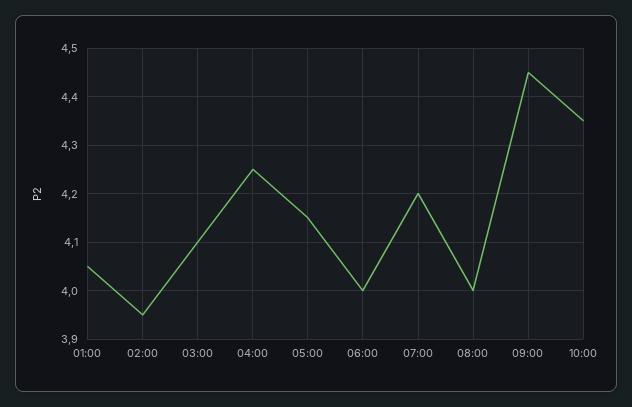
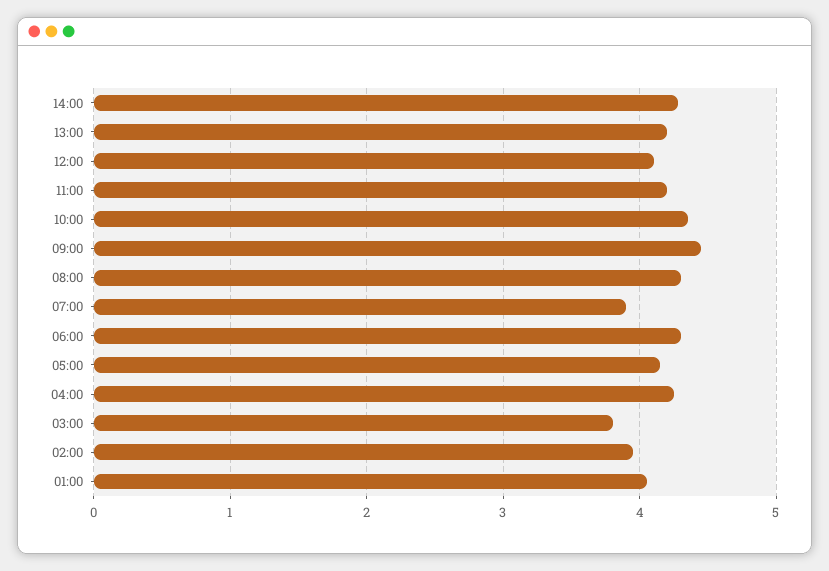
03:00: 4.1 -> 3.8
06:00: 4 -> 4.3
07:00: 4.2 -> 3.9
08:00: 4 -> 4.3
14:00: none -> 4.3
13:00: none -> 4.2
12:00: none -> 4.1
11:00: none -> 4.2

